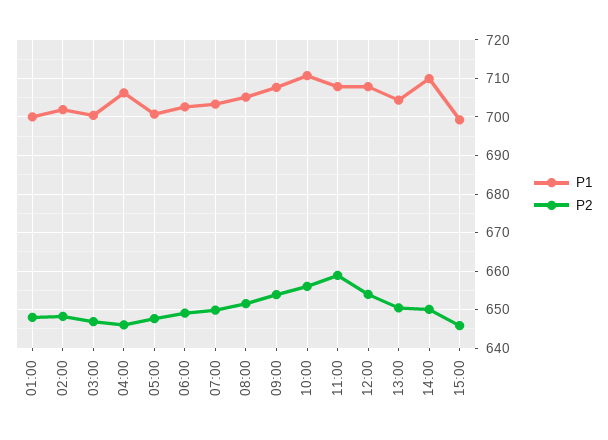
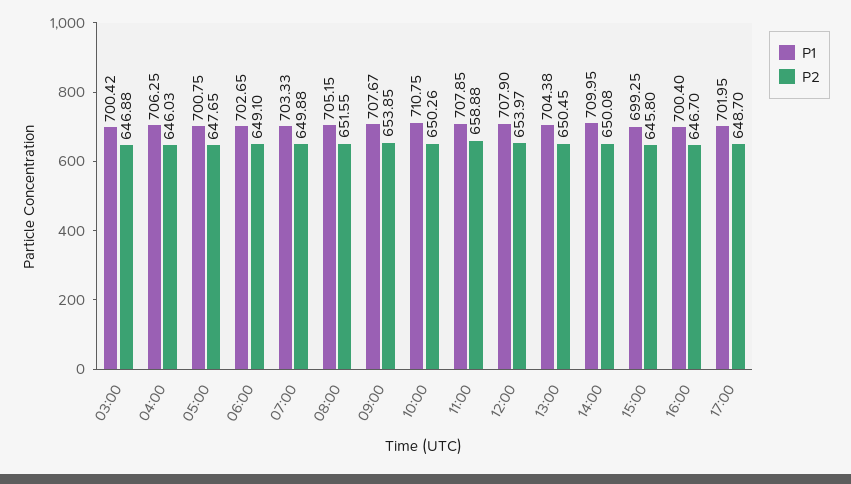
P1, 01:00: 700 -> none
P2, 01:00: 648 -> none
P1, 02:00: 702 -> none
P2, 02:00: 648 -> none
P2, 10:00: 656 -> 650.26
P1, 16:00: none -> 700.4
P2, 16:00: none -> 646.7
P1, 17:00: none -> 701.95
P2, 17:00: none -> 648.7

